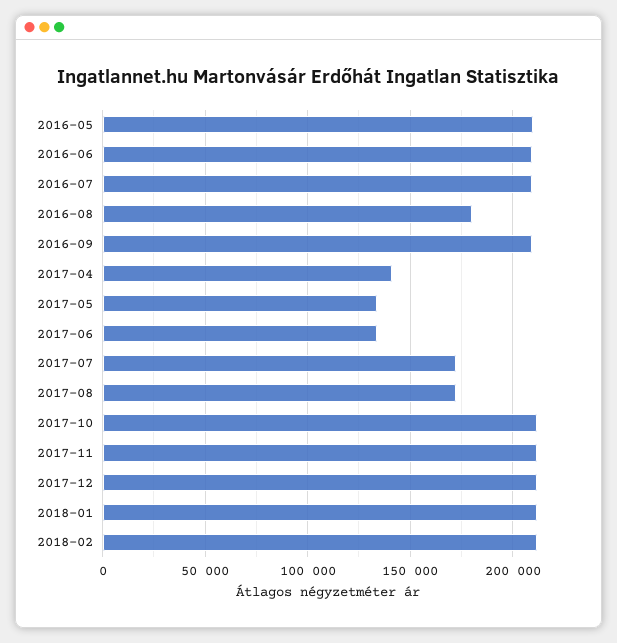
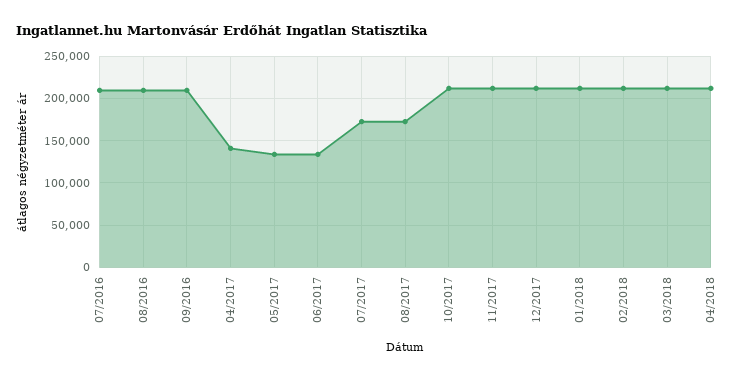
2016-05: 210000 -> none
2016-06: 210000 -> none
2016-08: 180000 -> 210000
03/2018: none -> 210000
04/2018: none -> 210000

